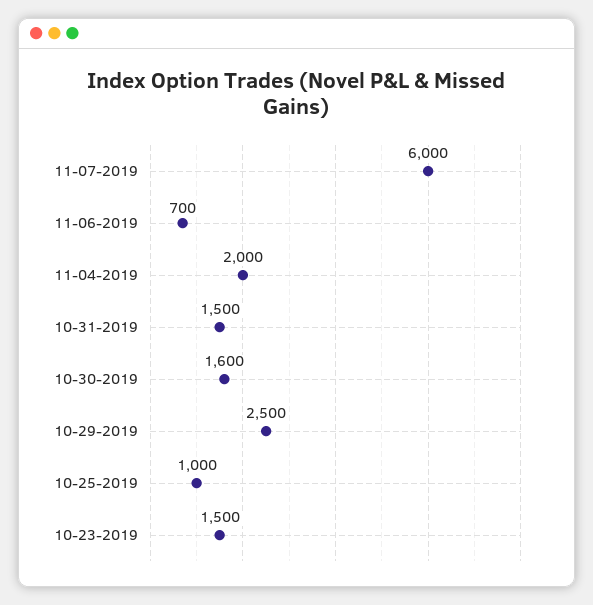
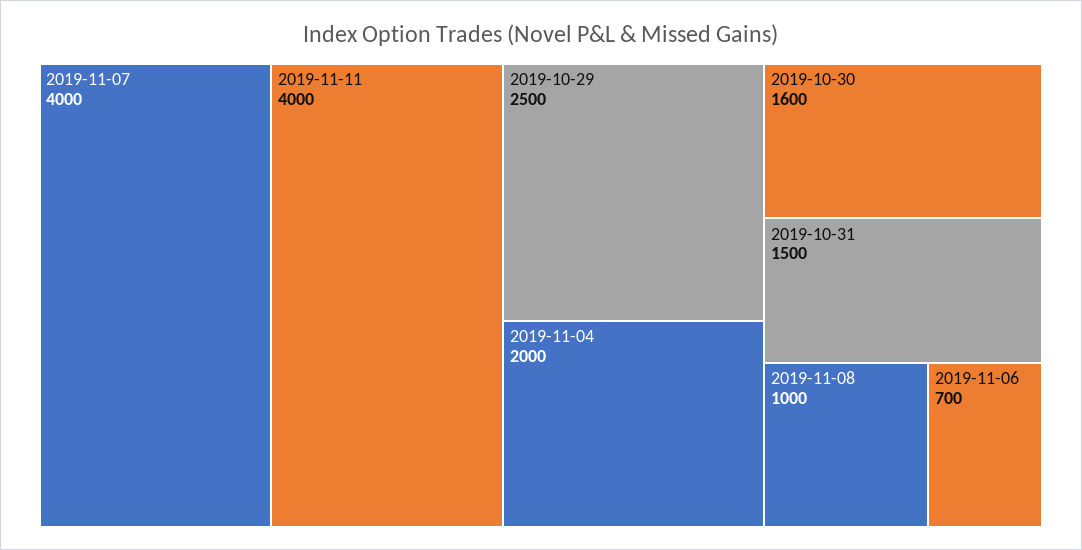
11-07-2019: 6000 -> 4000
10-25-2019: 1000 -> none
10-23-2019: 1500 -> none
2019-11-11: none -> 4000
2019-11-08: none -> 1000

